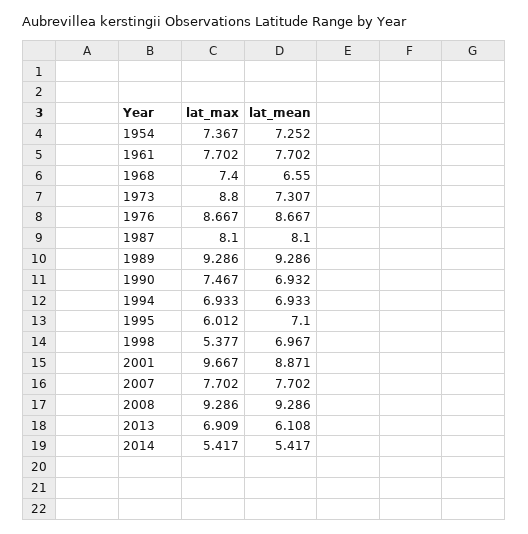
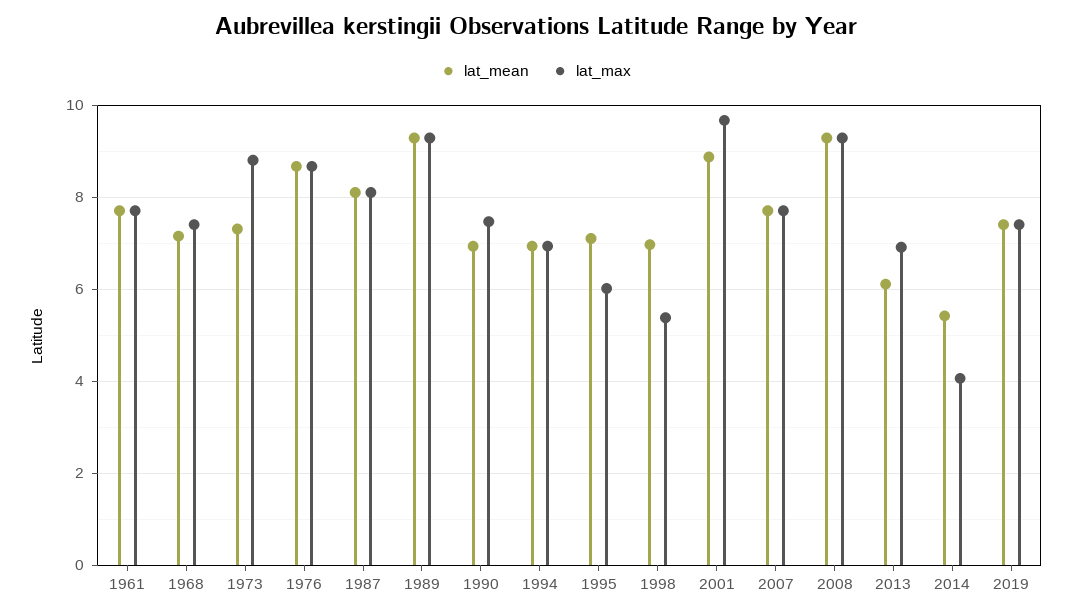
lat_max, 1954: 7.367 -> none
lat_mean, 1954: 7.252 -> none
lat_mean, 1968: 6.55 -> 7.2
lat_max, 2014: 5.417 -> 4
lat_mean, 2019: none -> 7.4
lat_max, 2019: none -> 7.4

